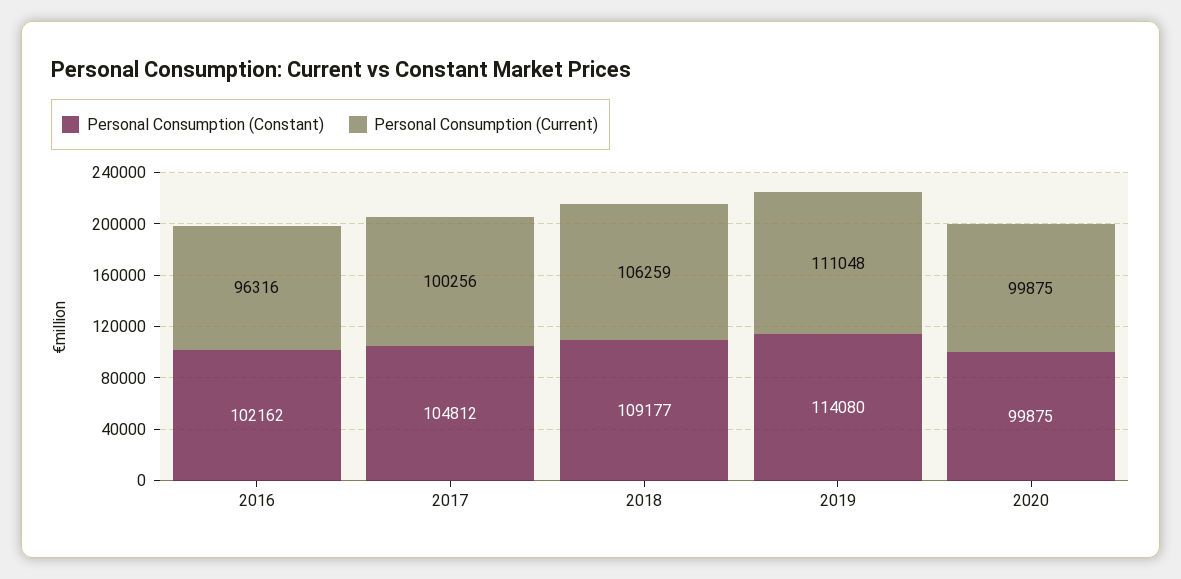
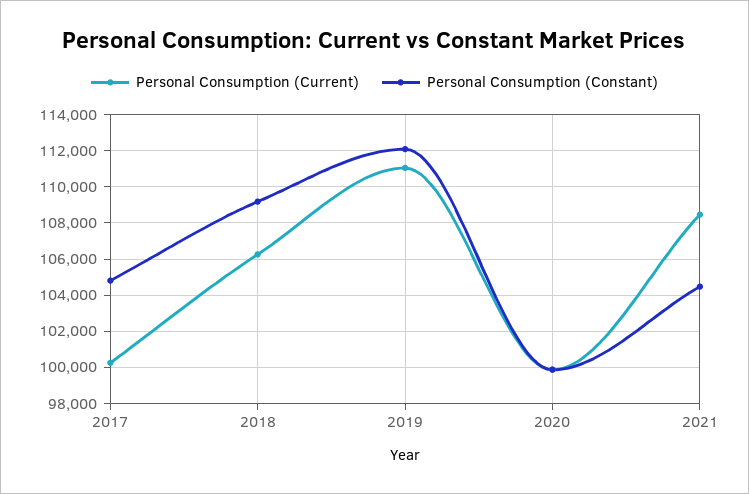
Personal Consumption (Constant), 2016: 102162 -> none
Personal Consumption (Current), 2016: 96316 -> none
Personal Consumption (Constant), 2019: 114080 -> 112000
Personal Consumption (Current), 2021: none -> 108500
Personal Consumption (Constant), 2021: none -> 104500

